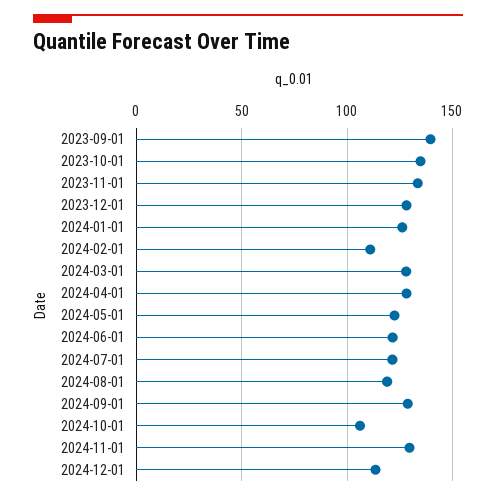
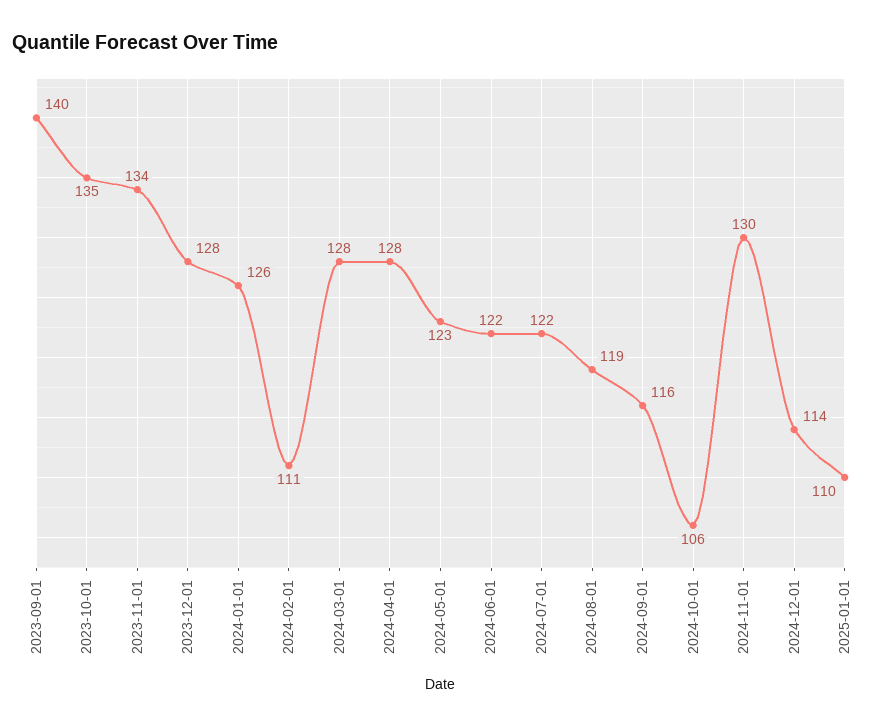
2024-09-01: 130 -> 116
2025-01-01: none -> 110

